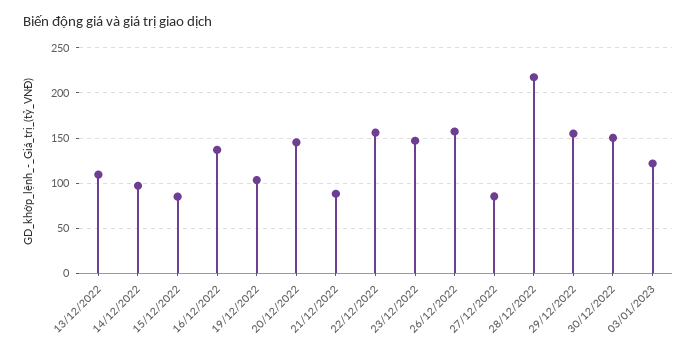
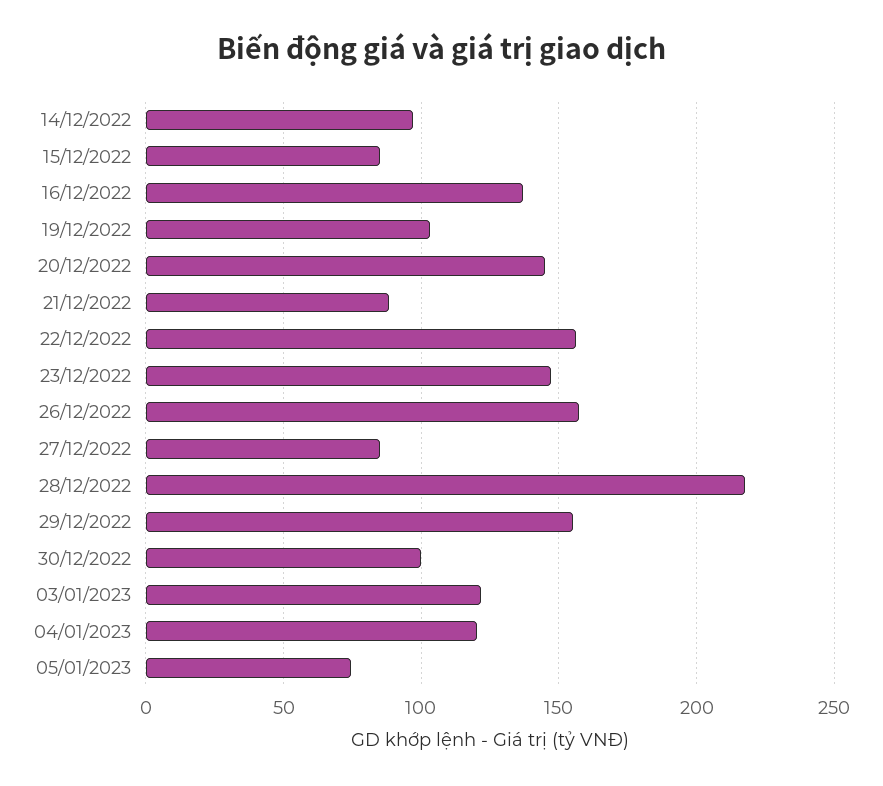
13/12/2022: 110 -> none
30/12/2022: 150 -> 100
04/01/2023: none -> 120
05/01/2023: none -> 75

